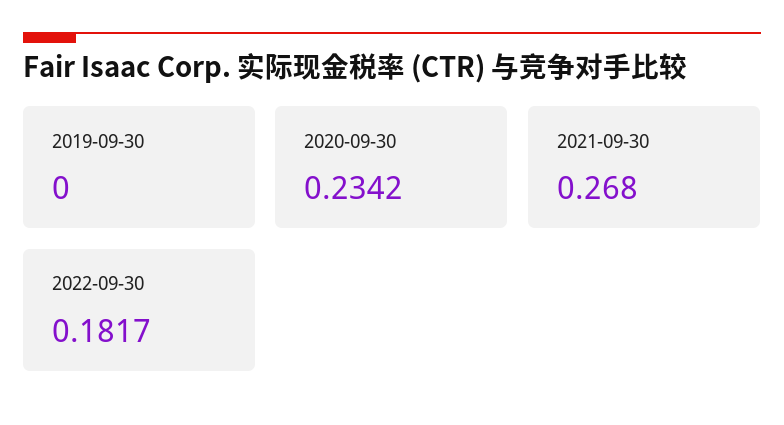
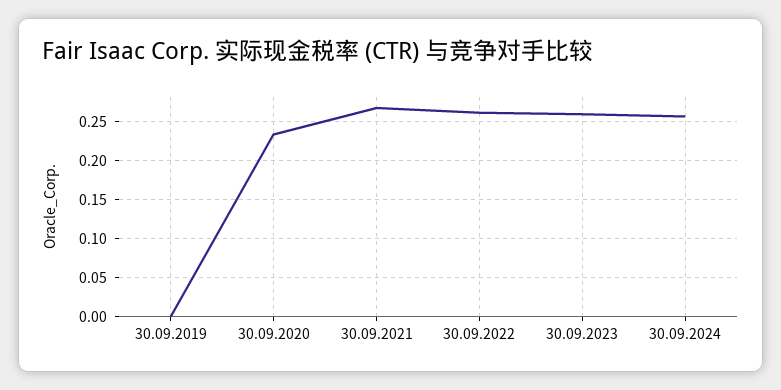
2022-09-30: 0.1817 -> 0.26
30.09.2023: none -> 0.26
30.09.2024: none -> 0.26

